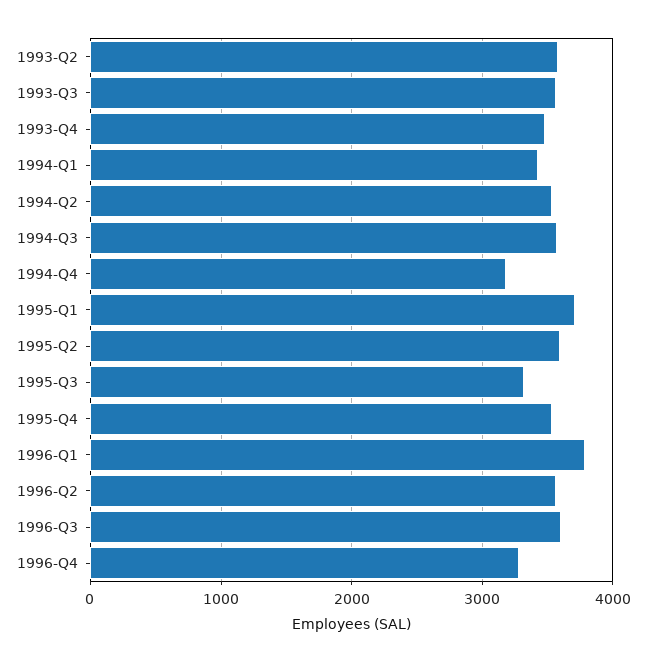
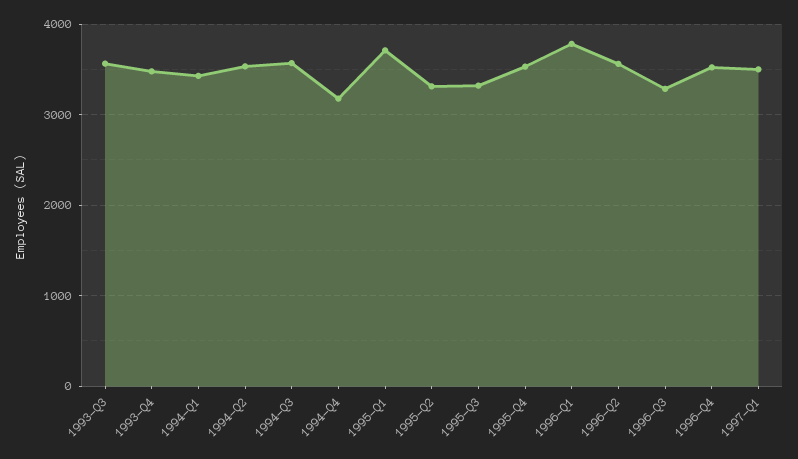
1993-Q2: 3600 -> none
1995-Q2: 3600 -> 3300
1996-Q3: 3600 -> 3300
1996-Q4: 3300 -> 3500
1997-Q1: none -> 3500

